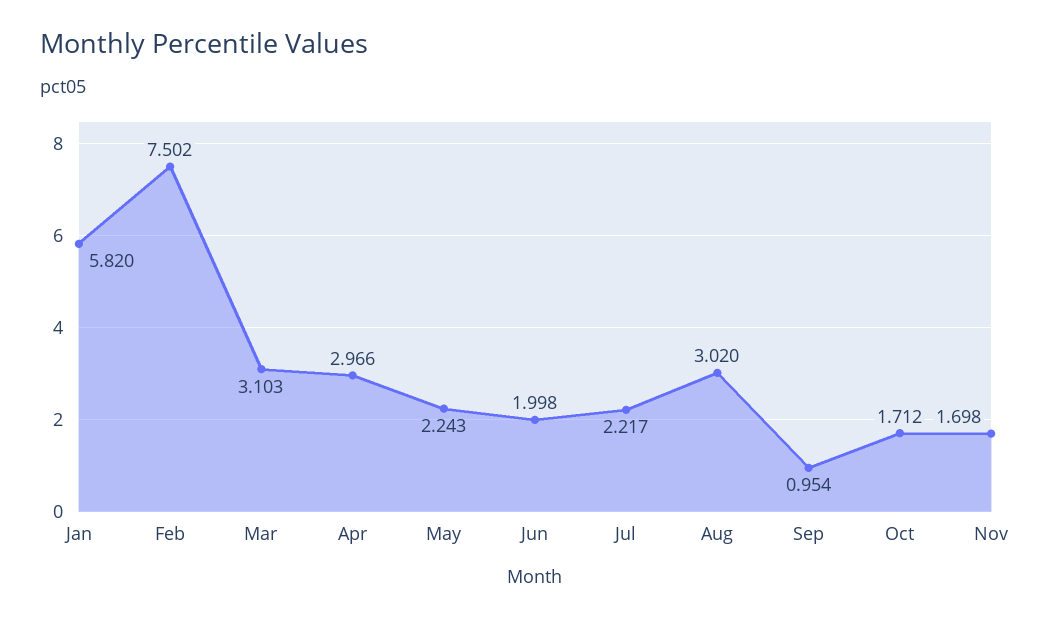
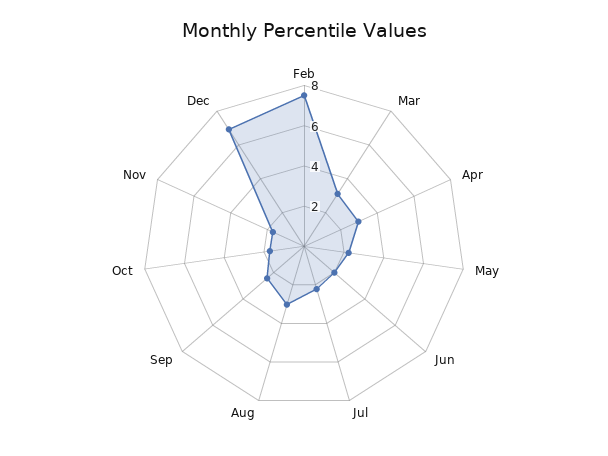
Jan: 5.82 -> none
Sep: 0.954 -> 2.5
Dec: none -> 7

